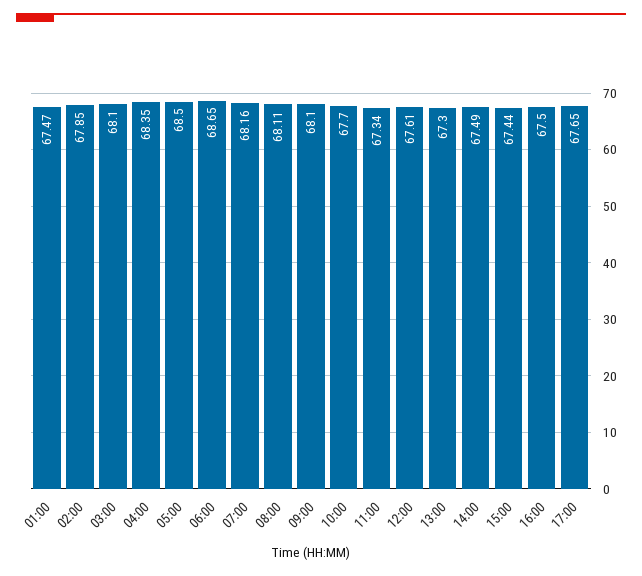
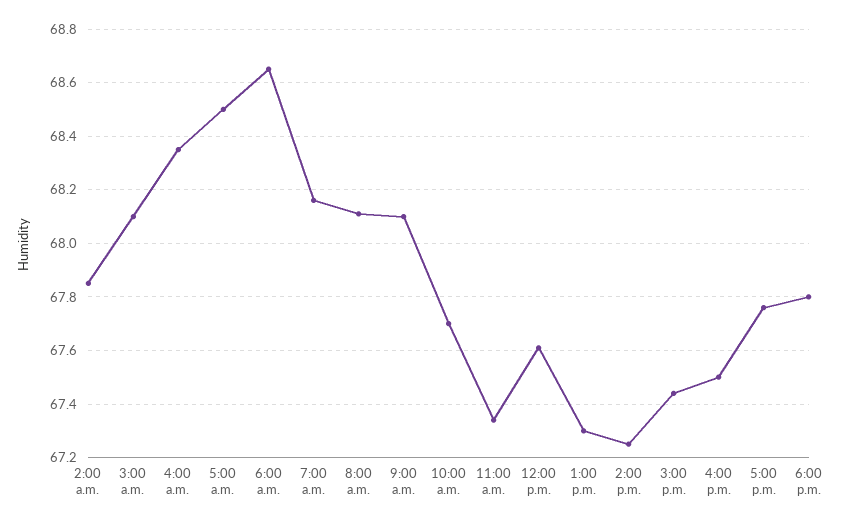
01:00: 67.47 -> none
14:00: 67.49 -> 67.25
17:00: 67.65 -> 67.75
6:00 p.m.: none -> 67.8

